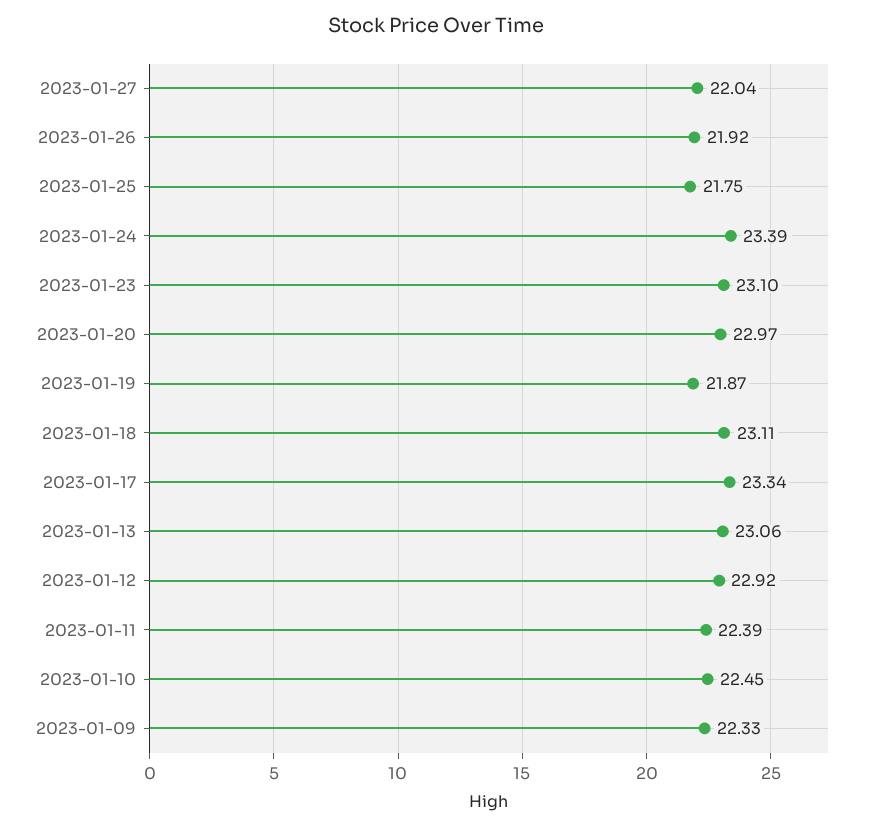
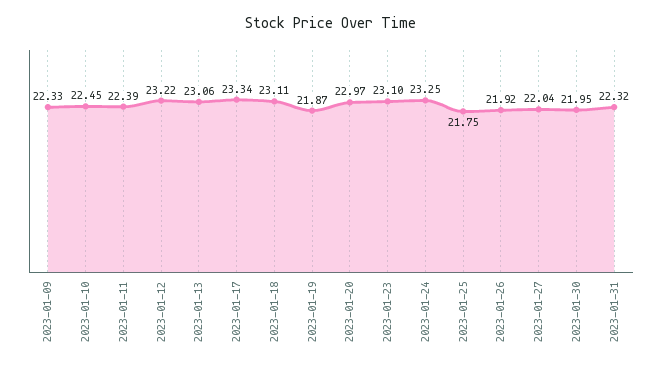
2023-01-24: 23.39 -> 23.25
2023-01-12: 22.92 -> 23.22
2023-01-30: none -> 21.95
2023-01-31: none -> 22.32

